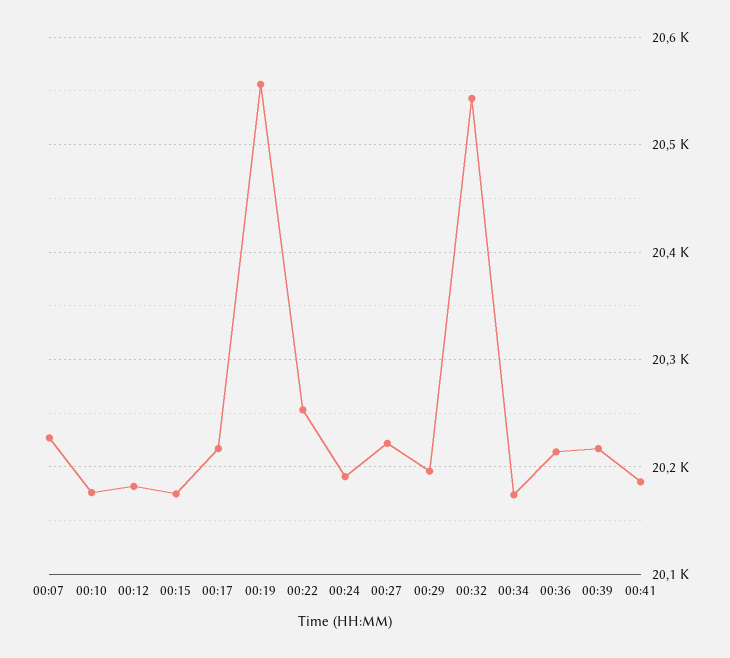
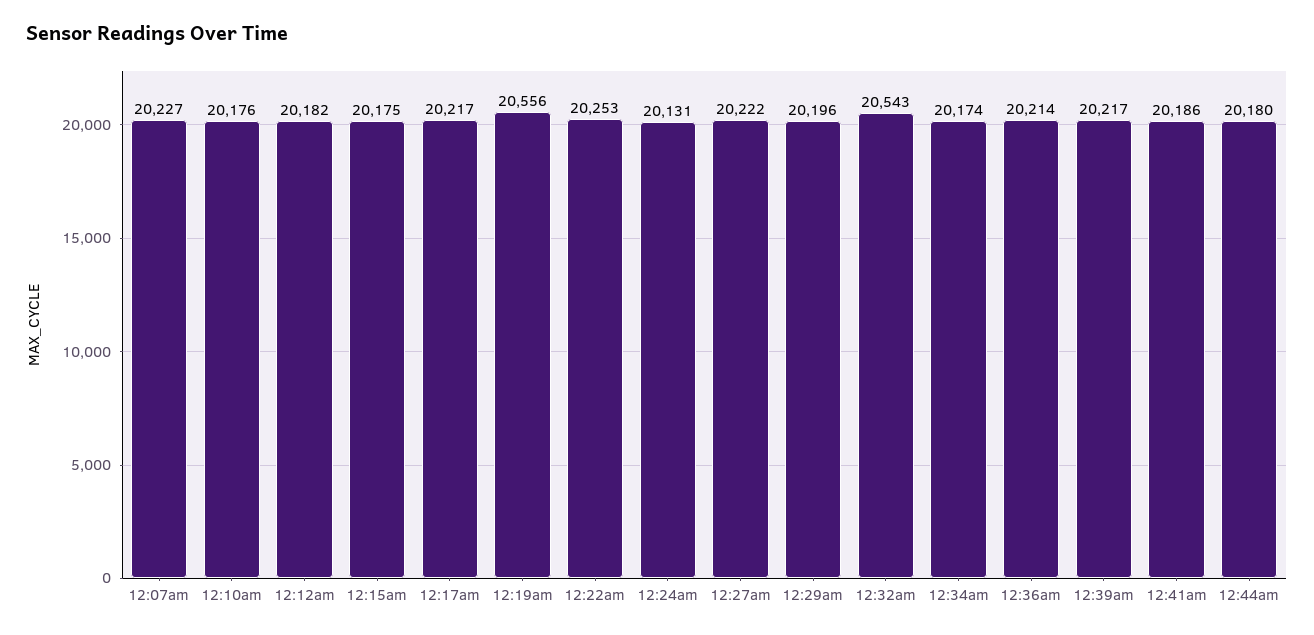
00:24: 20190 -> 20131
12:44am: none -> 20180

